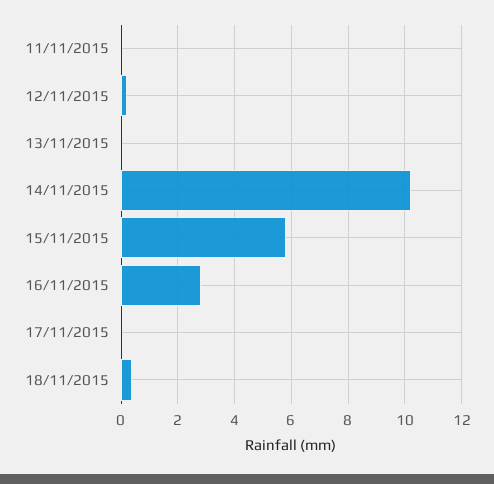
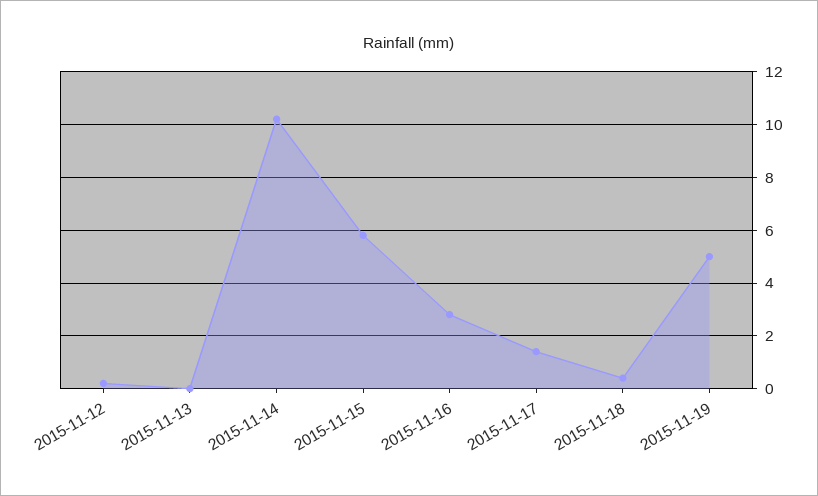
11/11/2015: 0 -> none
17/11/2015: 0 -> 1.5
2015-11-19: none -> 5

